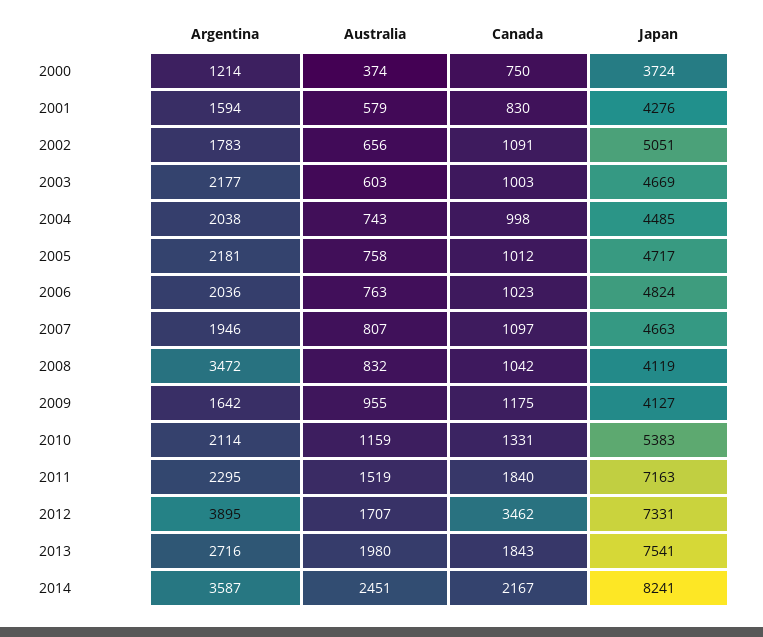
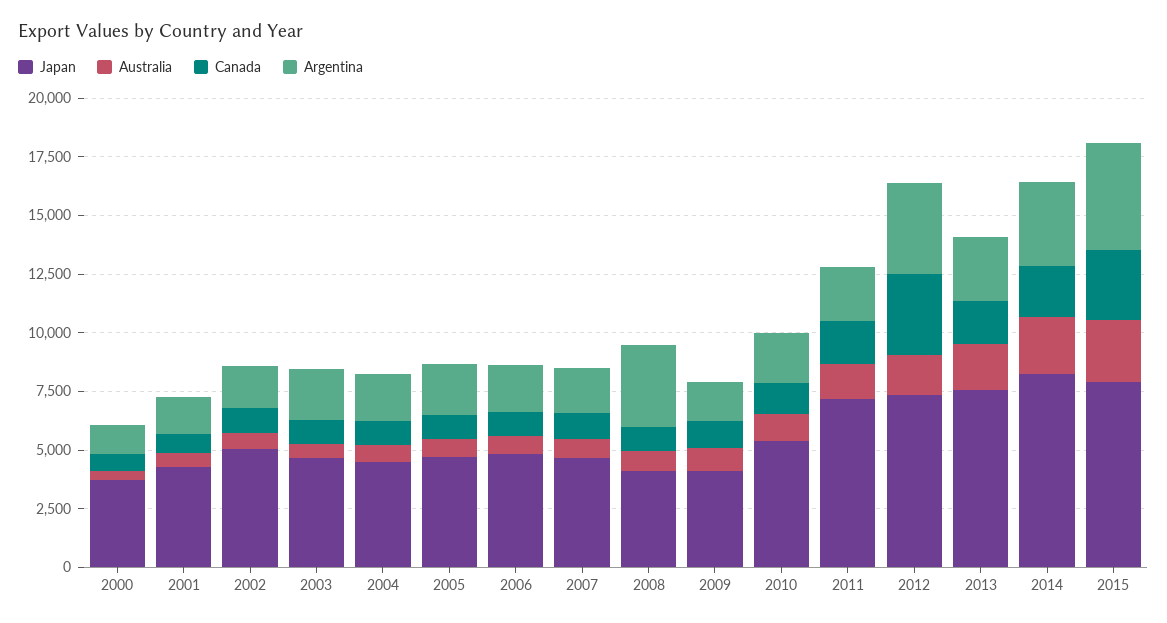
Japan, 2015: none -> 8000
Australia, 2015: none -> 2500
Canada, 2015: none -> 3000
Argentina, 2015: none -> 4500

